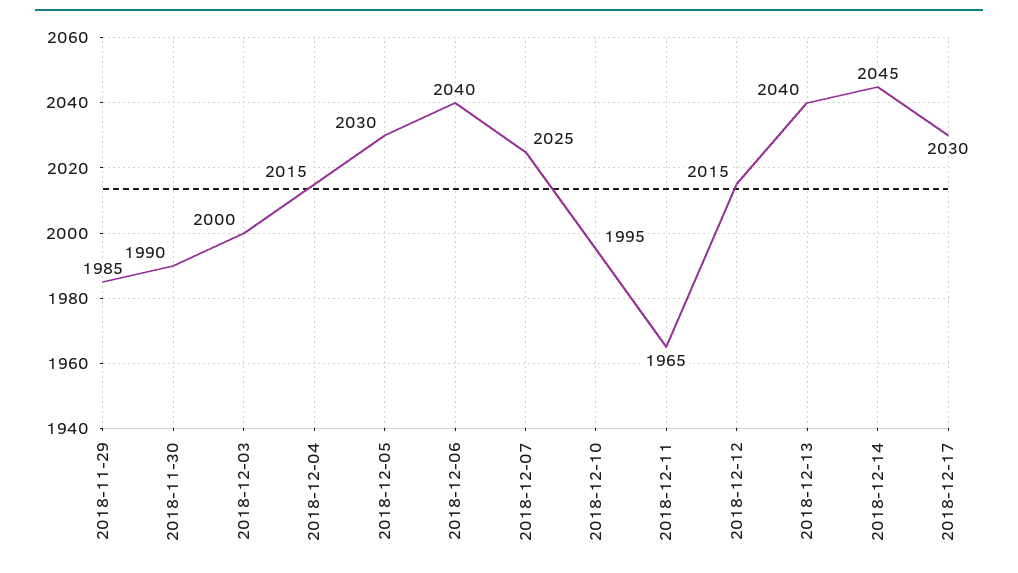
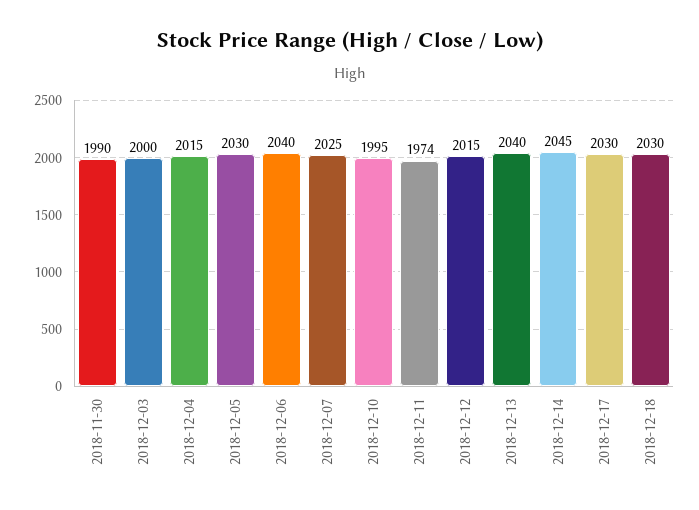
2018-11-29: 1985 -> none
2018-12-11: 1965 -> 1974
2018-12-18: none -> 2030

